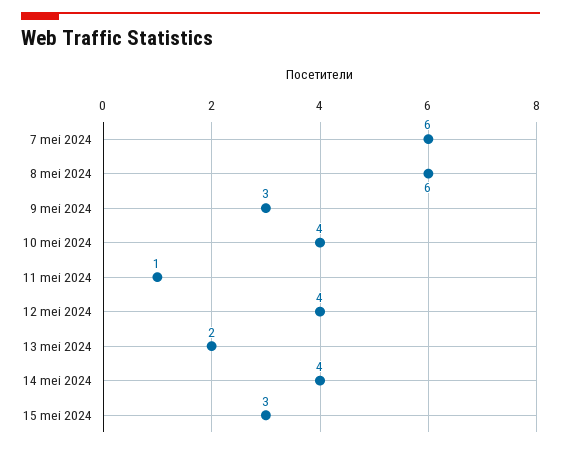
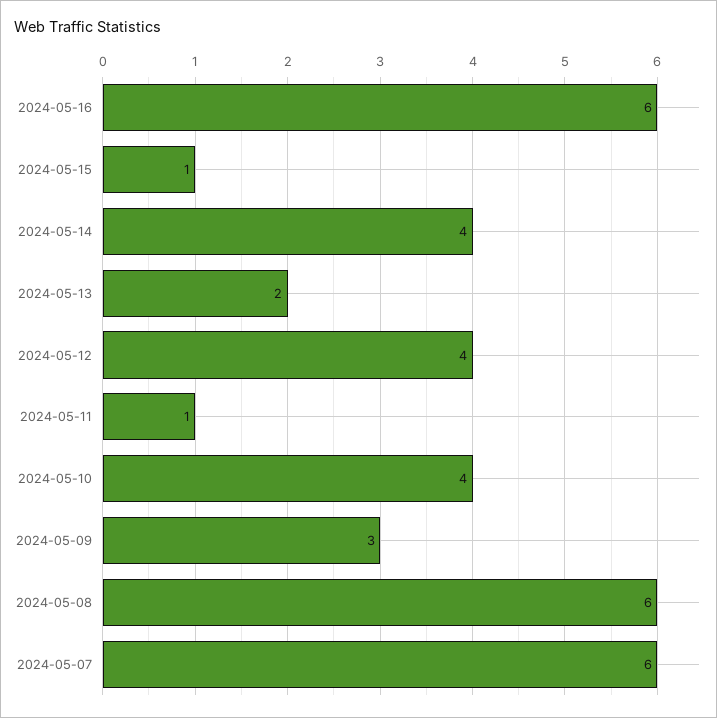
15 mei 2024: 3 -> 1
2024-05-16: none -> 6

